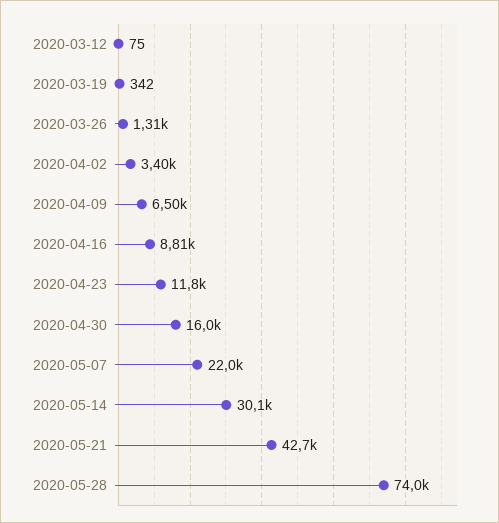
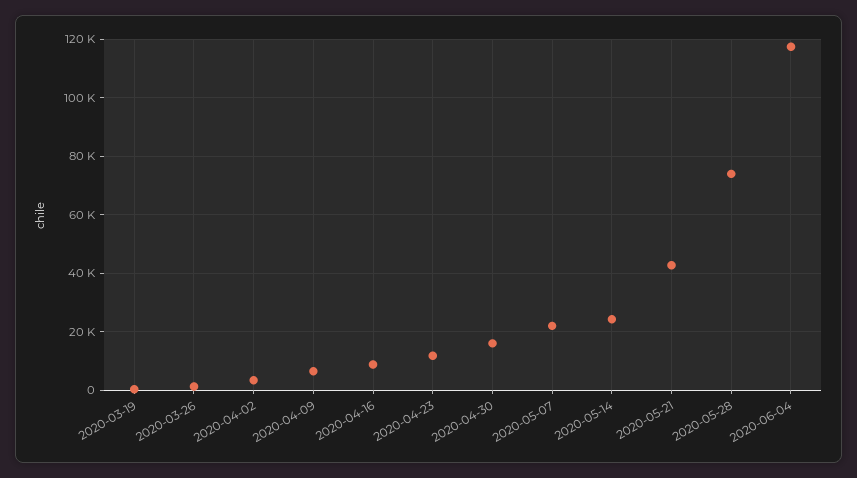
2020-03-12: 75 -> none
2020-05-14: 30100 -> 25000
2020-06-04: none -> 117500

